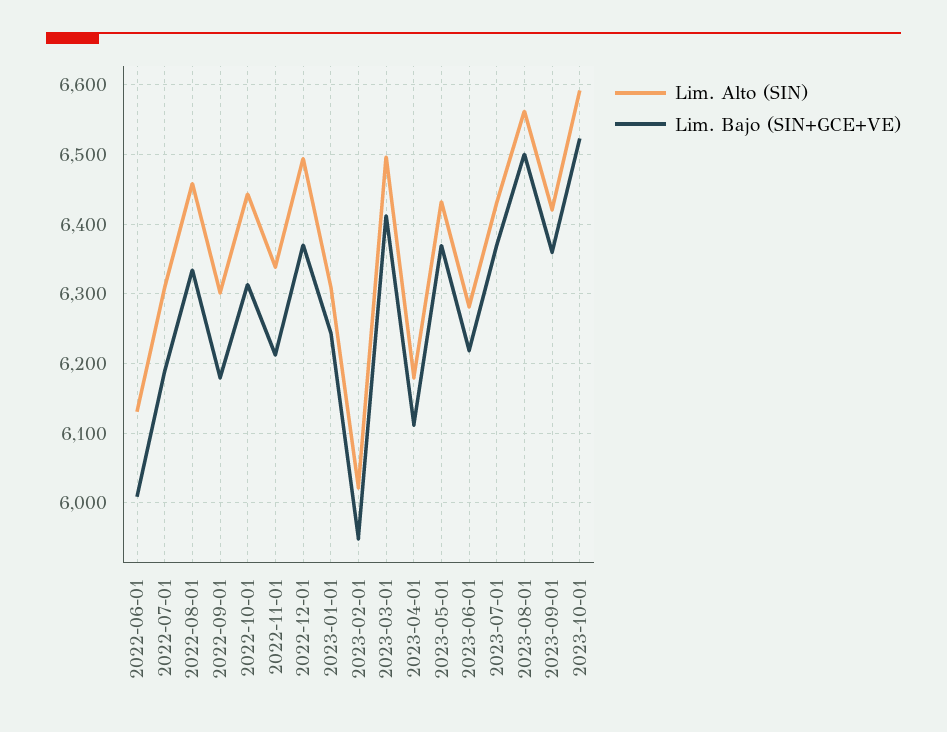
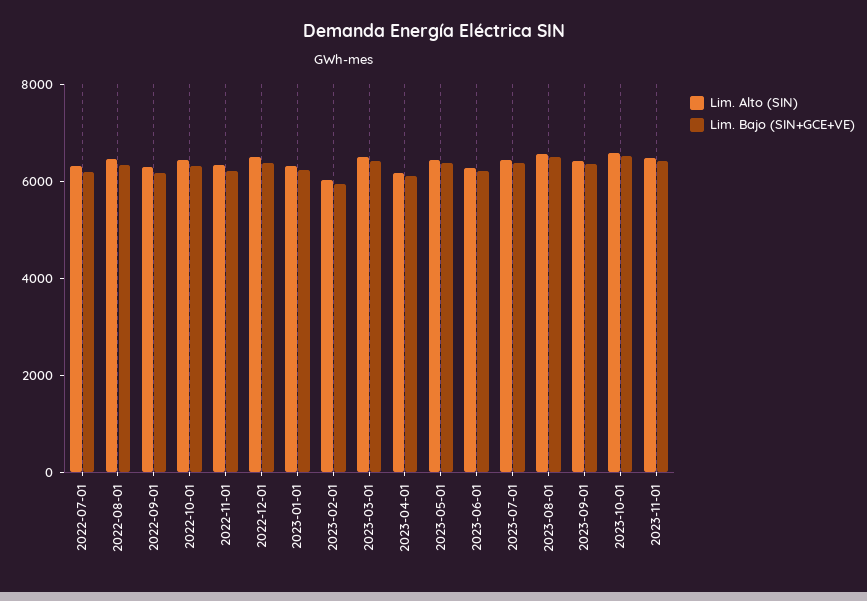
Lim. Alto (SIN), 2022-06-01: 6130 -> none
Lim. Bajo (SIN+GCE+VE), 2022-06-01: 6010 -> none
Lim. Alto (SIN), 2023-11-01: none -> 6500
Lim. Bajo (SIN+GCE+VE), 2023-11-01: none -> 6500

